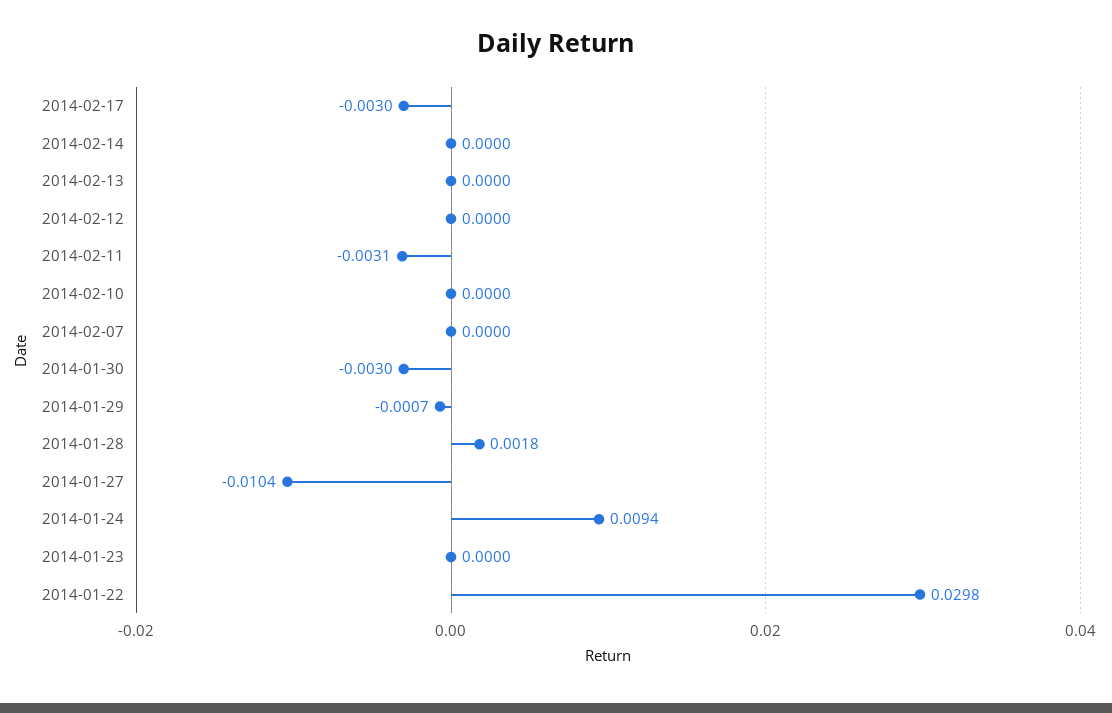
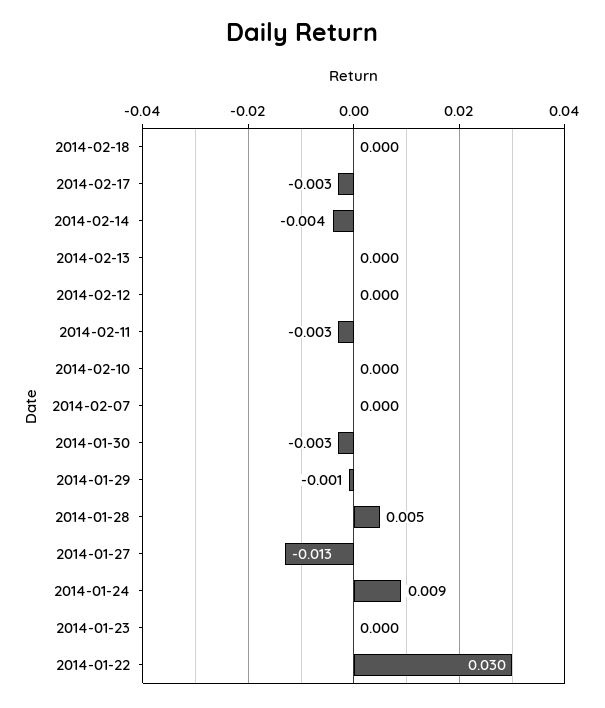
2014-02-14: 0 -> -0.004
2014-01-28: 0.0018 -> 0.005
2014-01-27: -0.0104 -> -0.013
2014-02-18: none -> 0

